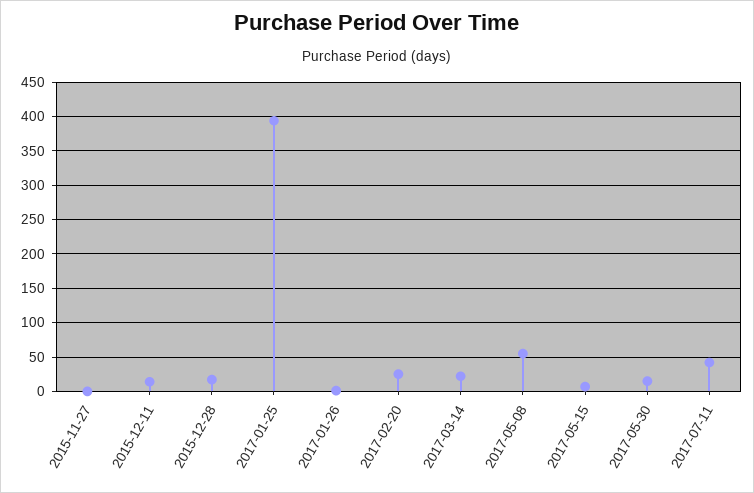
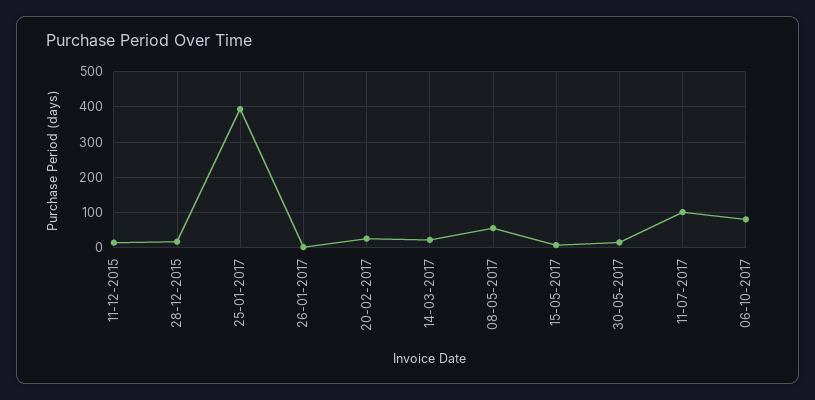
2015-11-27: 0 -> none
2017-07-11: 40 -> 100
06-10-2017: none -> 80

